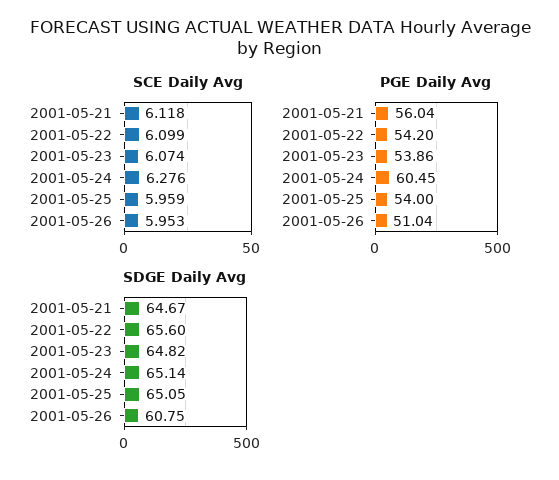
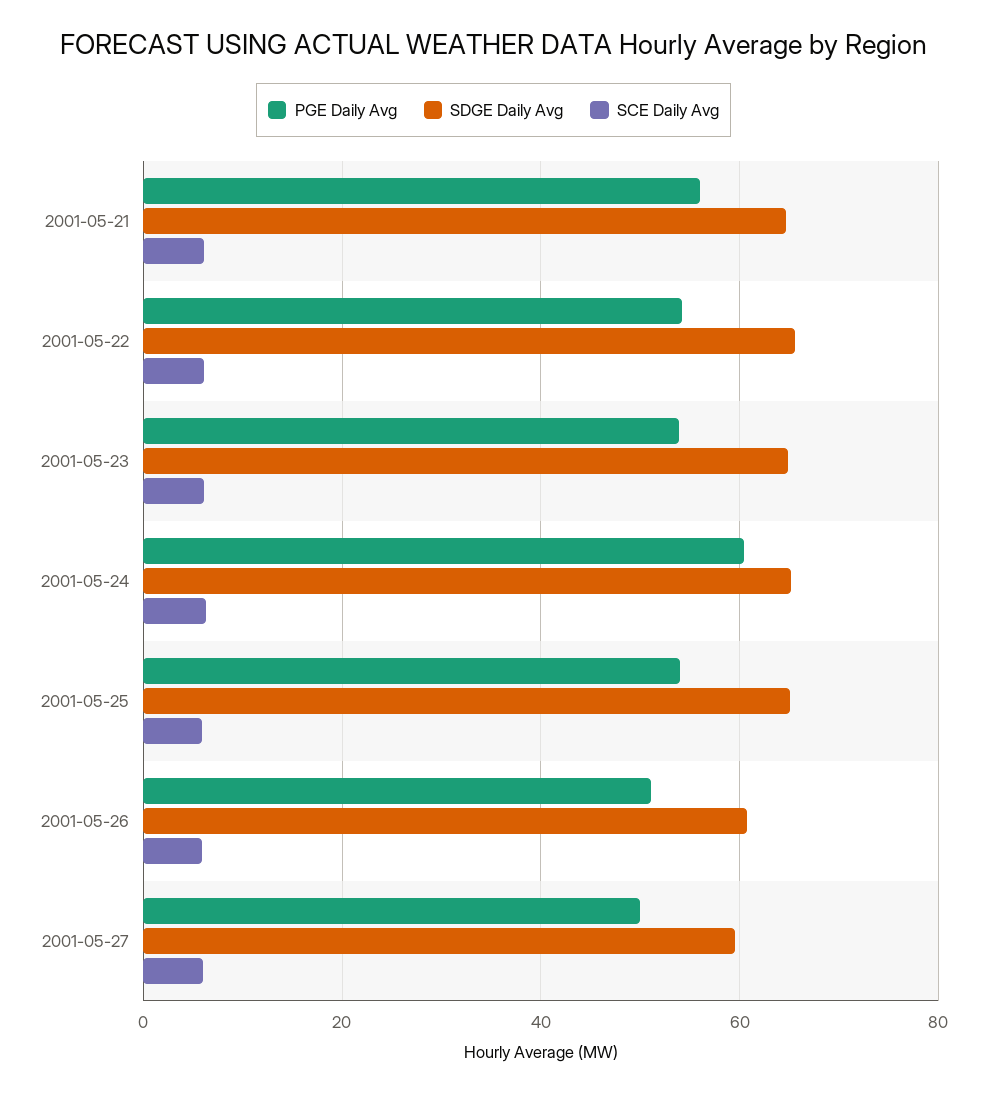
PGE Daily Avg, 2001-05-27: none -> 50
SDGE Daily Avg, 2001-05-27: none -> 60
SCE Daily Avg, 2001-05-27: none -> 6

